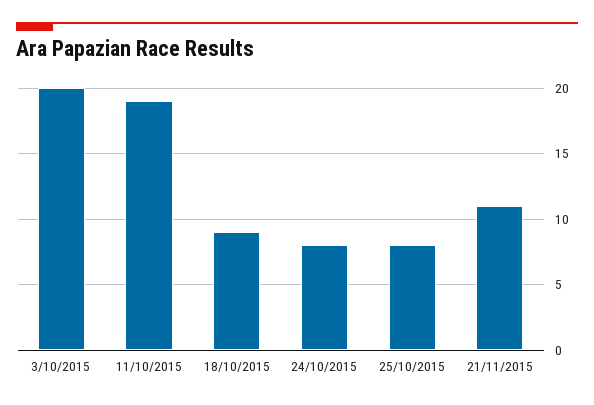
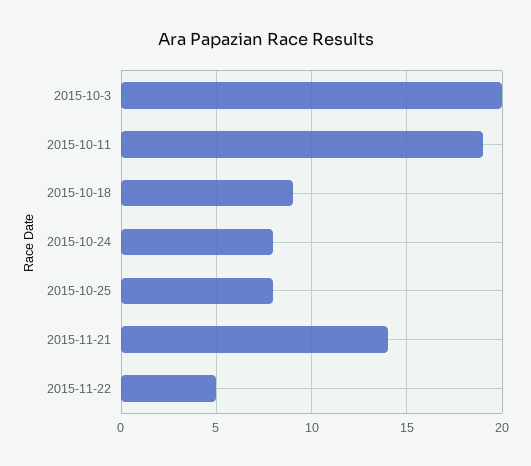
21/11/2015: 11 -> 14
2015-11-22: none -> 5

